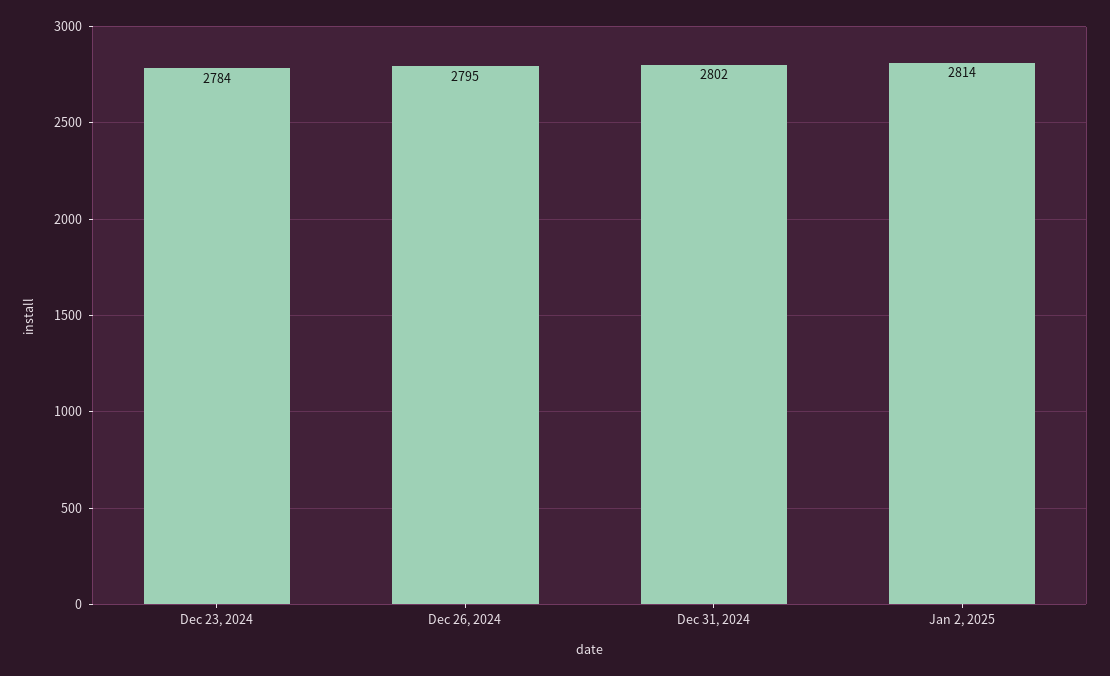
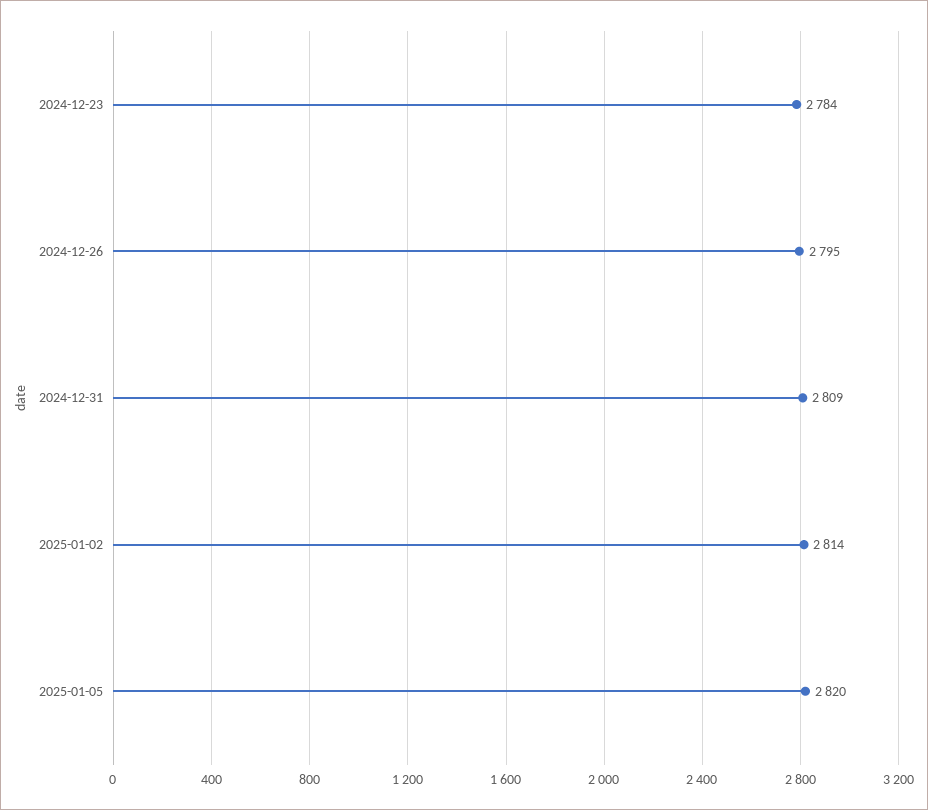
Dec 31, 2024: 2802 -> 2809
2025-01-05: none -> 2820

